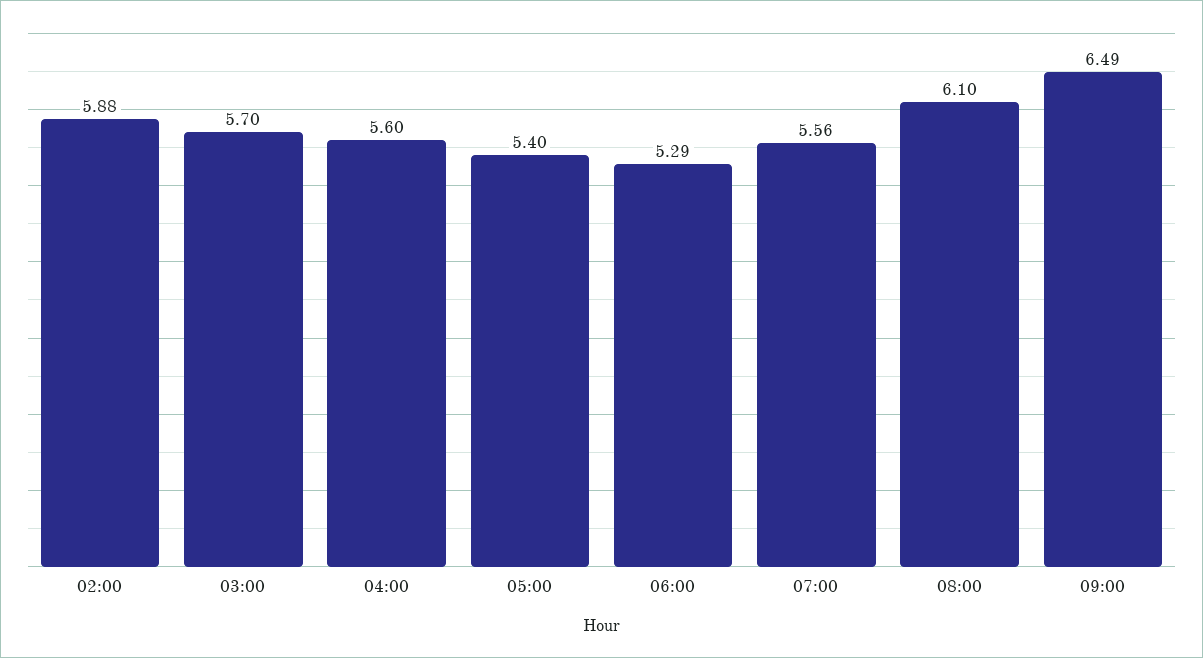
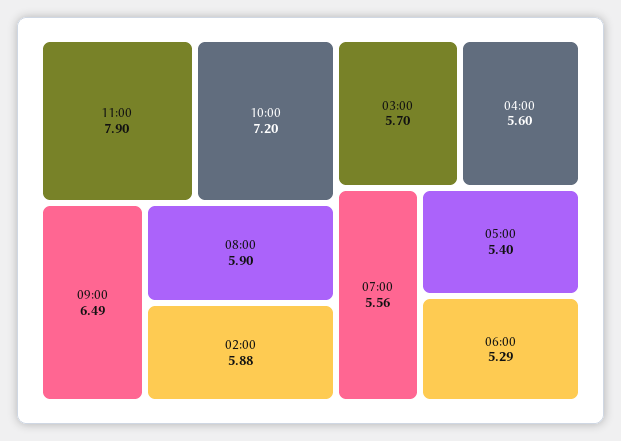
08:00: 6.1 -> 5.9
11:00: none -> 7.9
10:00: none -> 7.2

